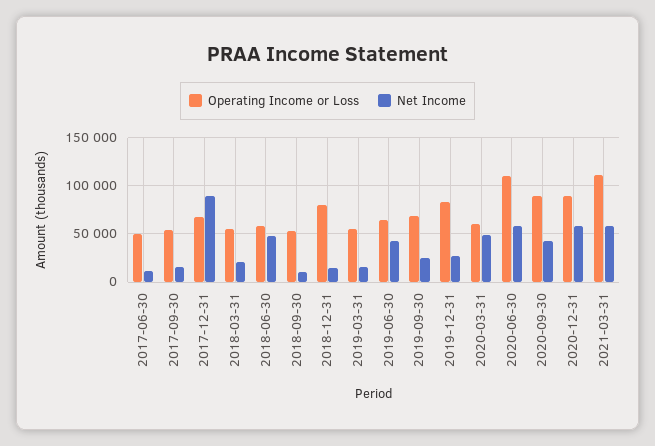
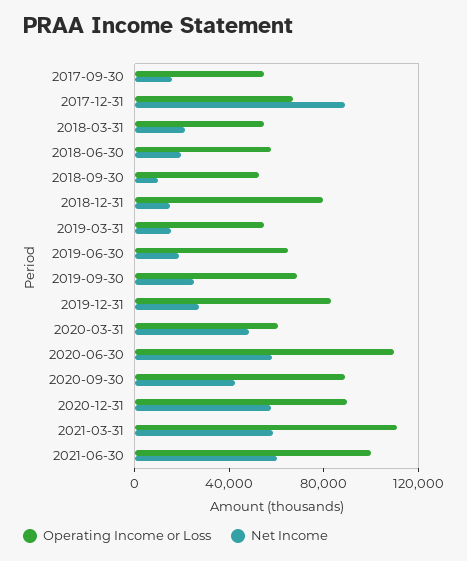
Operating Income or Loss, 2017-06-30: 50000 -> none
Net Income, 2017-06-30: 10000 -> none
Net Income, 2018-06-30: 50000 -> 20000
Net Income, 2019-06-30: 40000 -> 20000
Operating Income or Loss, 2021-06-30: none -> 100000
Net Income, 2021-06-30: none -> 60000

